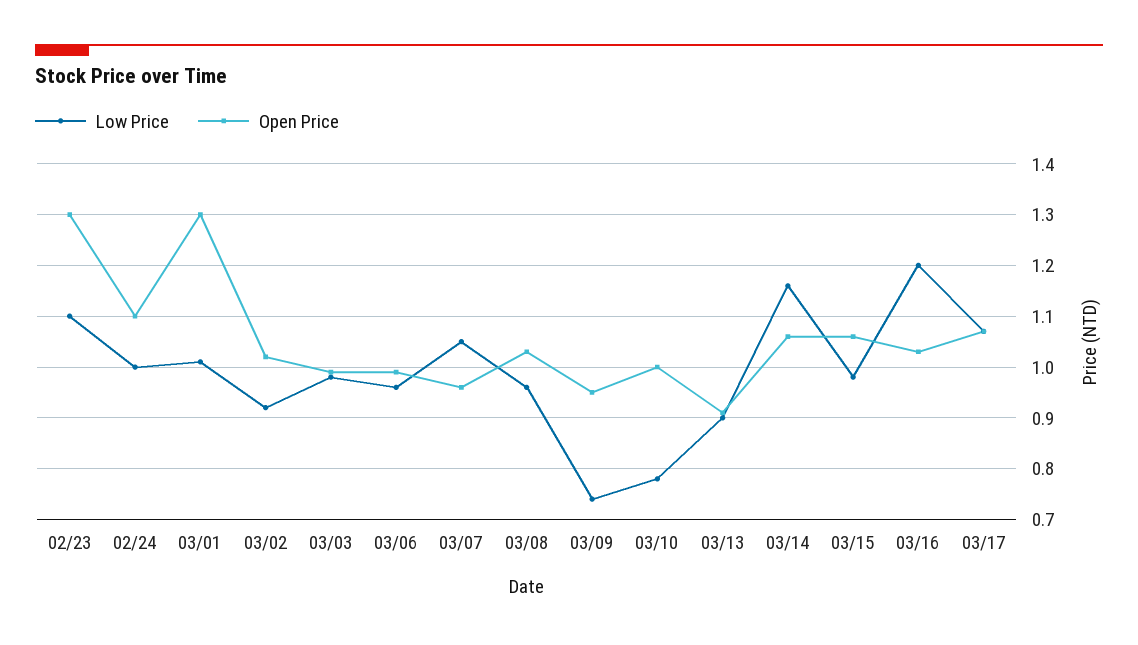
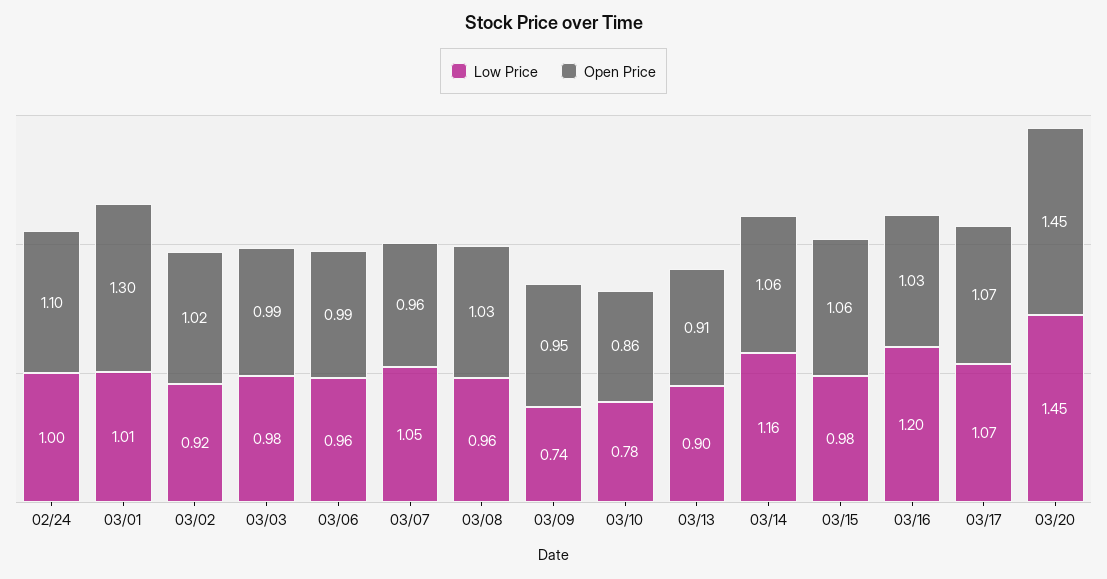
Low Price, 02/23: 1.1 -> none
Open Price, 02/23: 1.3 -> none
Open Price, 03/10: 1 -> 0.86
Low Price, 03/20: none -> 1.45
Open Price, 03/20: none -> 1.45

